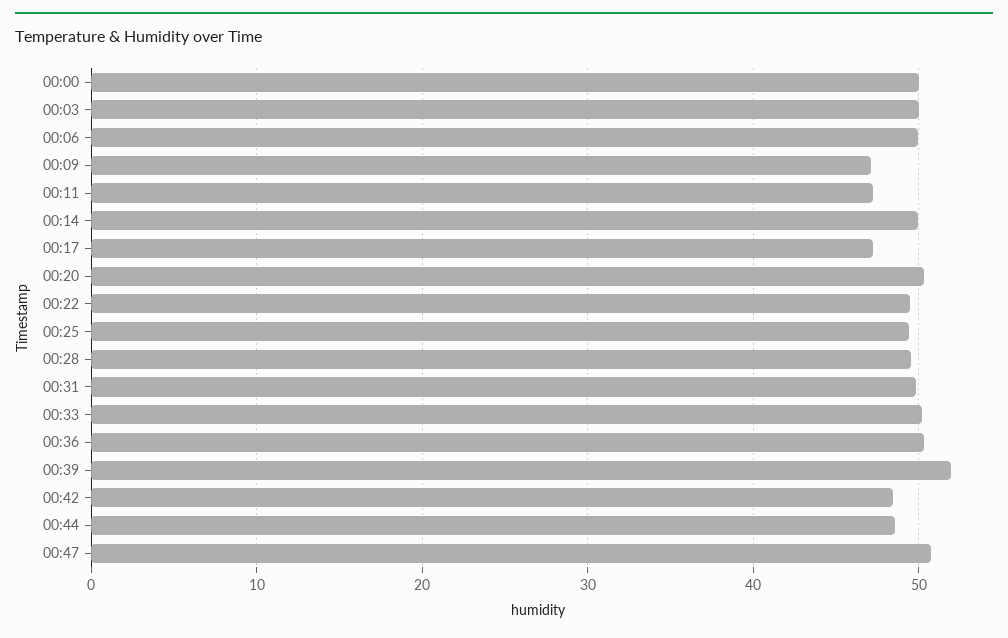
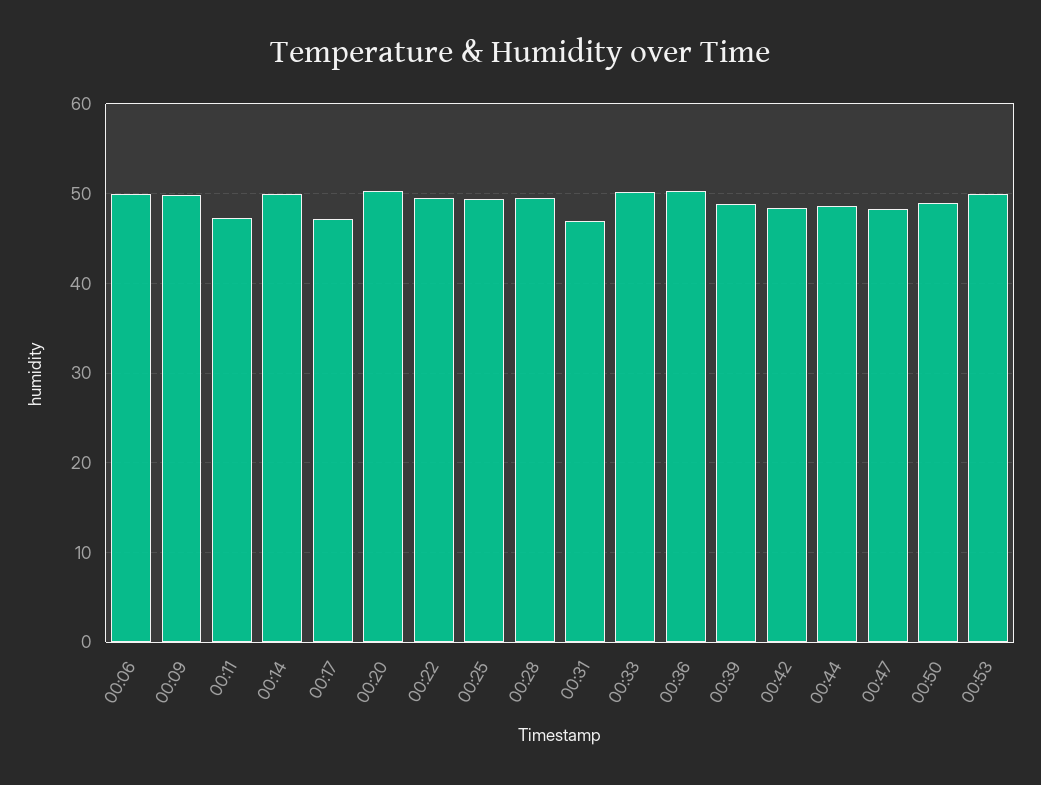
00:00: 50 -> none
00:03: 50 -> none
00:09: 47 -> 50
00:31: 50 -> 47
00:39: 52 -> 49
00:47: 51 -> 48
00:50: none -> 49
00:53: none -> 50

